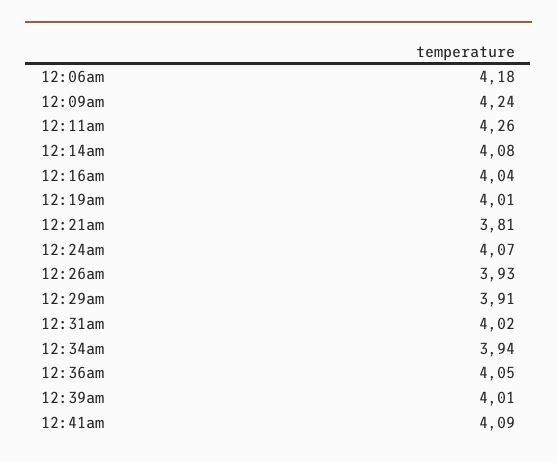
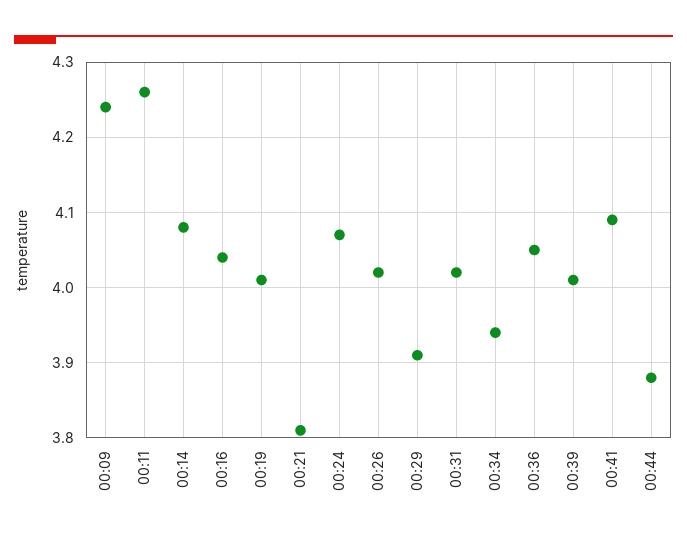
12:06am: 4.18 -> none
12:26am: 3.93 -> 4.02
00:44: none -> 3.88

